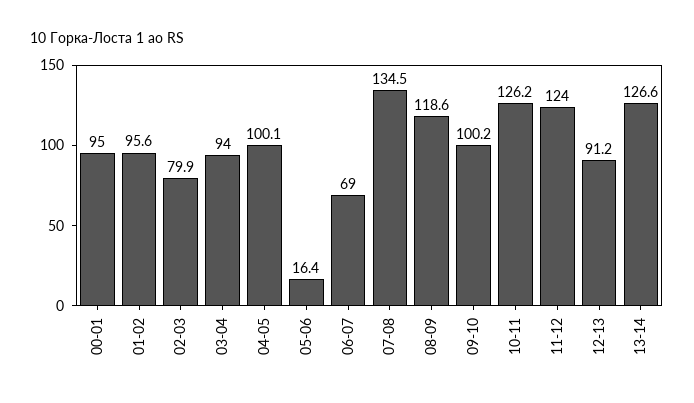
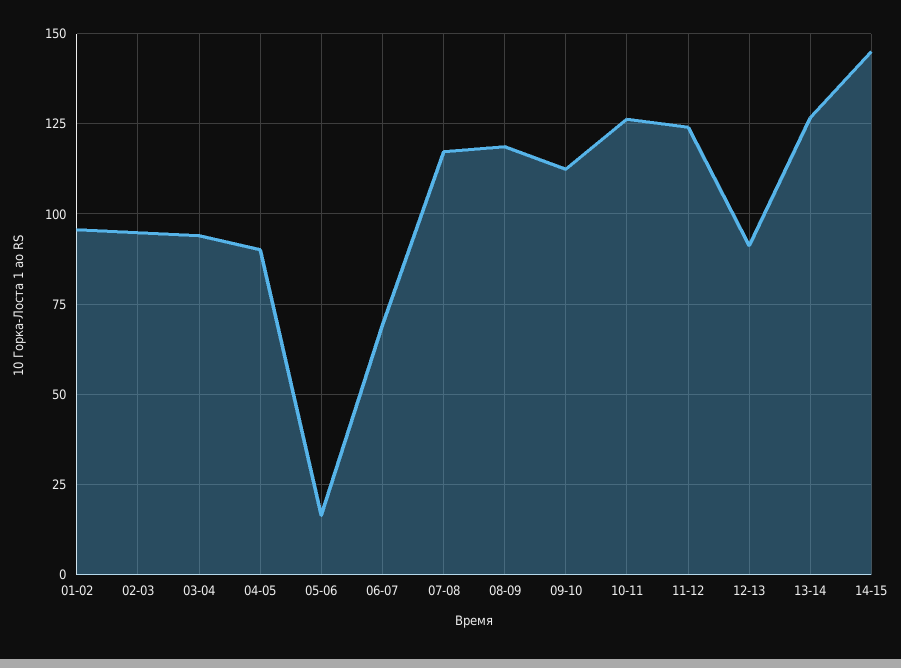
00-01: 95 -> none
02-03: 79.9 -> 95
04-05: 100.1 -> 90
07-08: 134.5 -> 117.5
09-10: 100.2 -> 112.5
14-15: none -> 145

